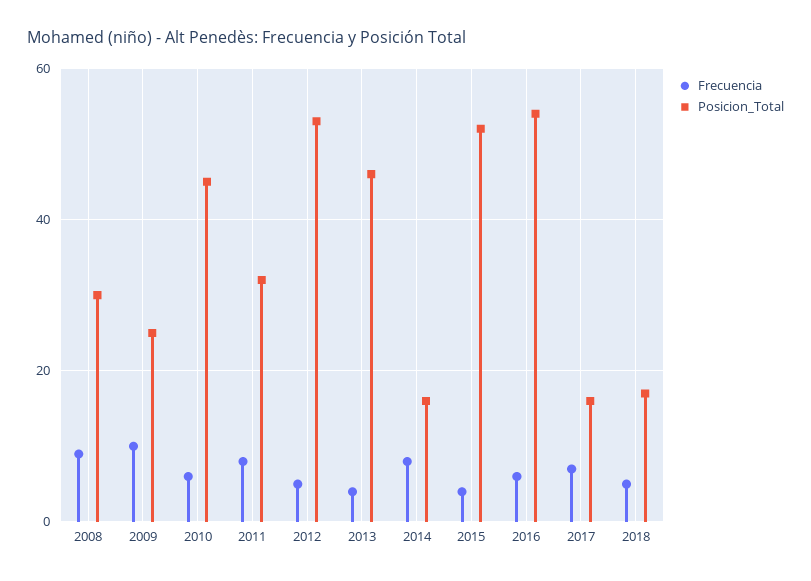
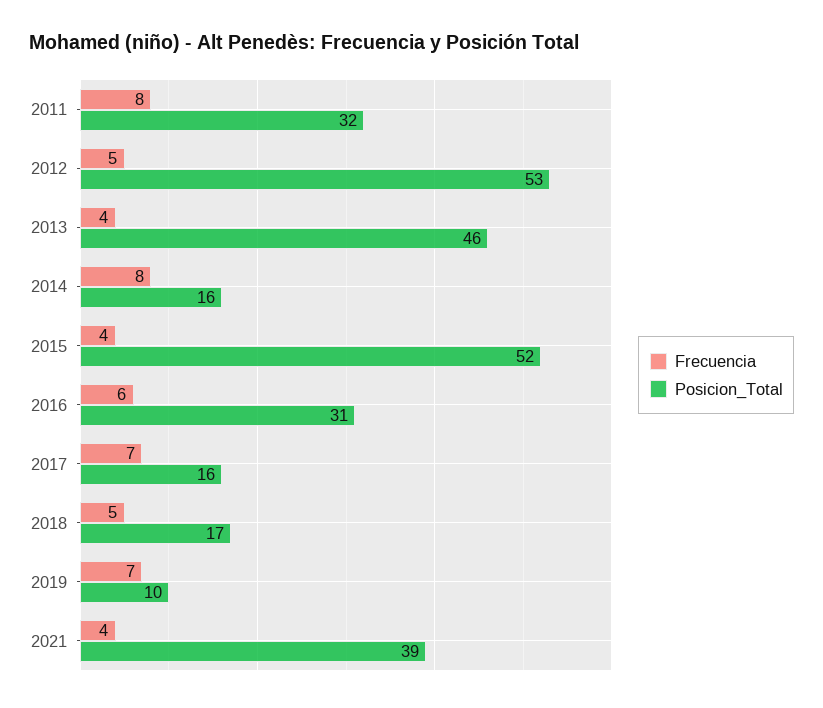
Frecuencia, 2008: 10 -> none
Posicion_Total, 2008: 30 -> none
Frecuencia, 2009: 10 -> none
Posicion_Total, 2009: 25 -> none
Frecuencia, 2010: 5 -> none
Posicion_Total, 2010: 45 -> none
Posicion_Total, 2016: 55 -> 31
Frecuencia, 2019: none -> 7
Posicion_Total, 2019: none -> 10
Frecuencia, 2021: none -> 4
Posicion_Total, 2021: none -> 39

